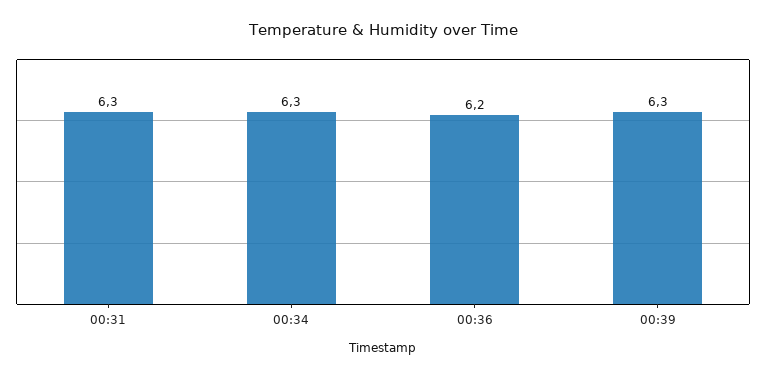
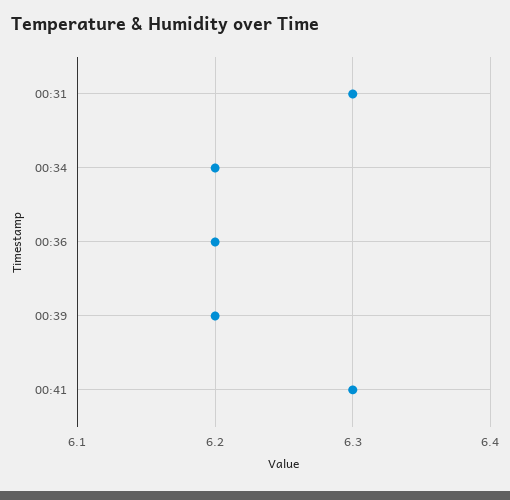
00:34: 6.3 -> 6.2
00:39: 6.3 -> 6.2
00:41: none -> 6.3

